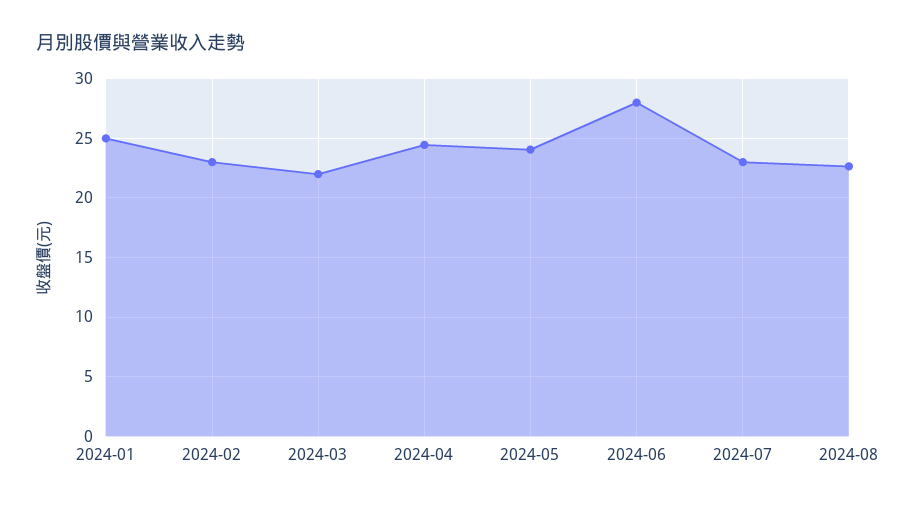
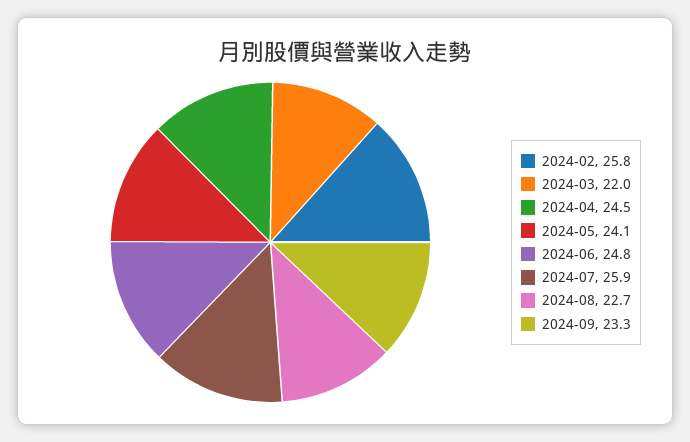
2024-01: 25 -> none
2024-02: 23 -> 25.8
2024-06: 28 -> 24.8
2024-07: 23 -> 25.9
2024-09: none -> 23.3

